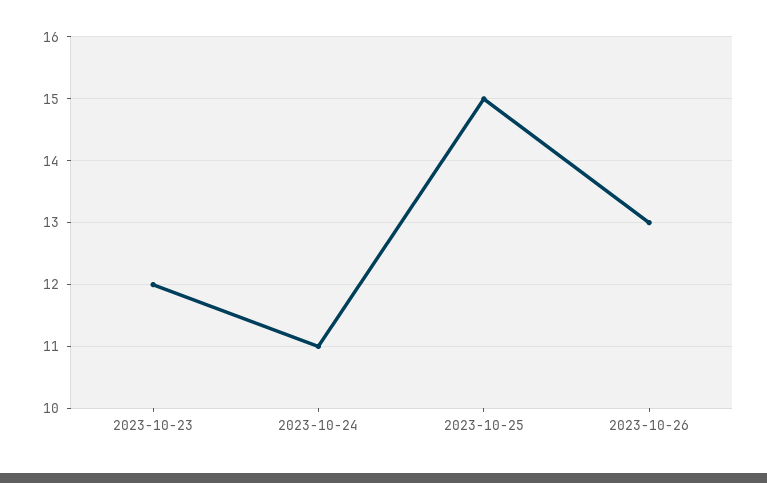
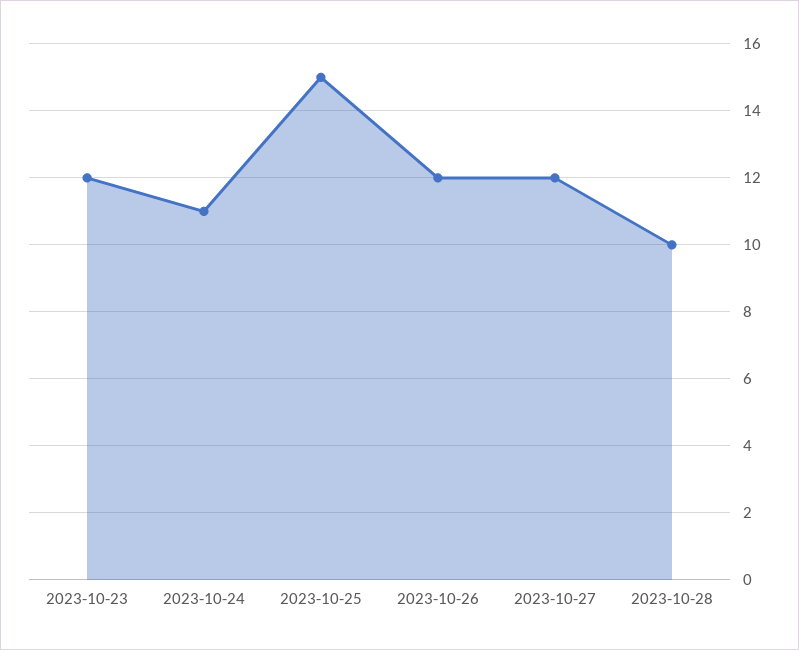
2023-10-26: 13 -> 12
2023-10-27: none -> 12
2023-10-28: none -> 10

